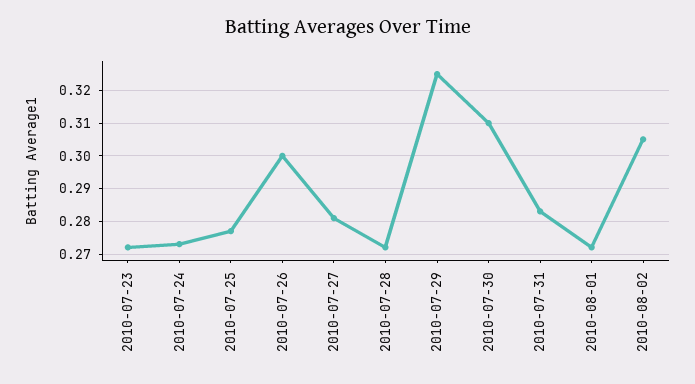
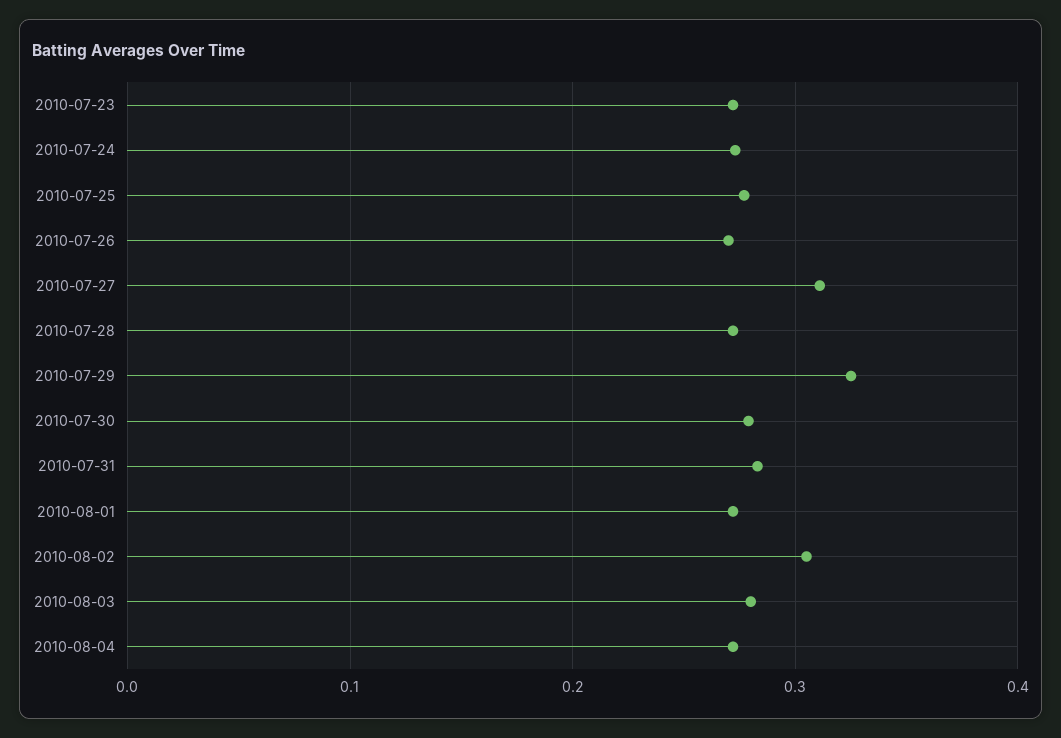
2010-07-26: 0.3 -> 0.27
2010-07-27: 0.28 -> 0.31
2010-07-30: 0.31 -> 0.28
2010-08-03: none -> 0.28
2010-08-04: none -> 0.27

